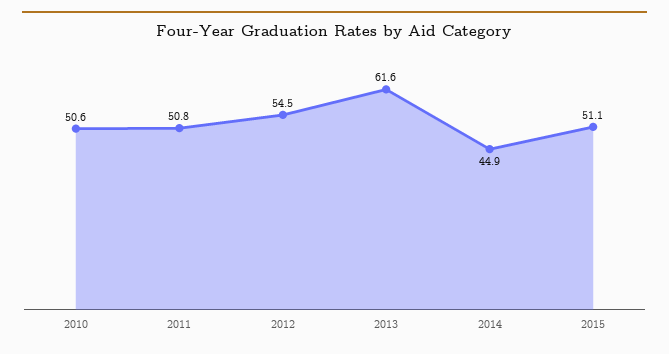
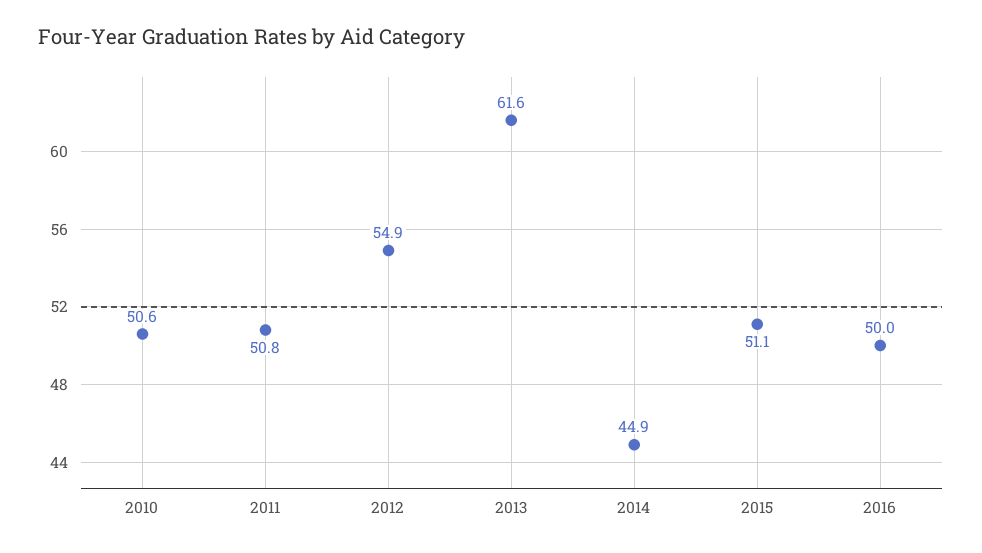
2012: 54.5 -> 54.9
2016: none -> 50

